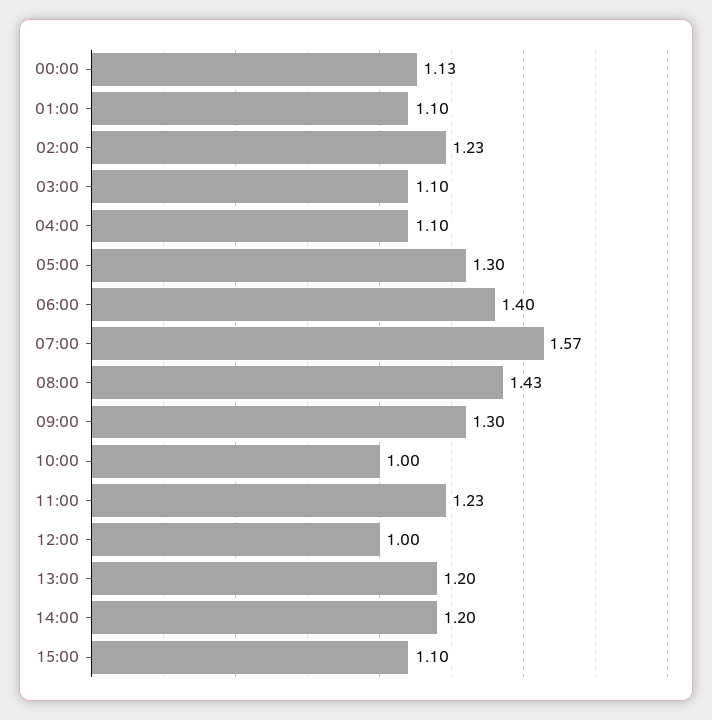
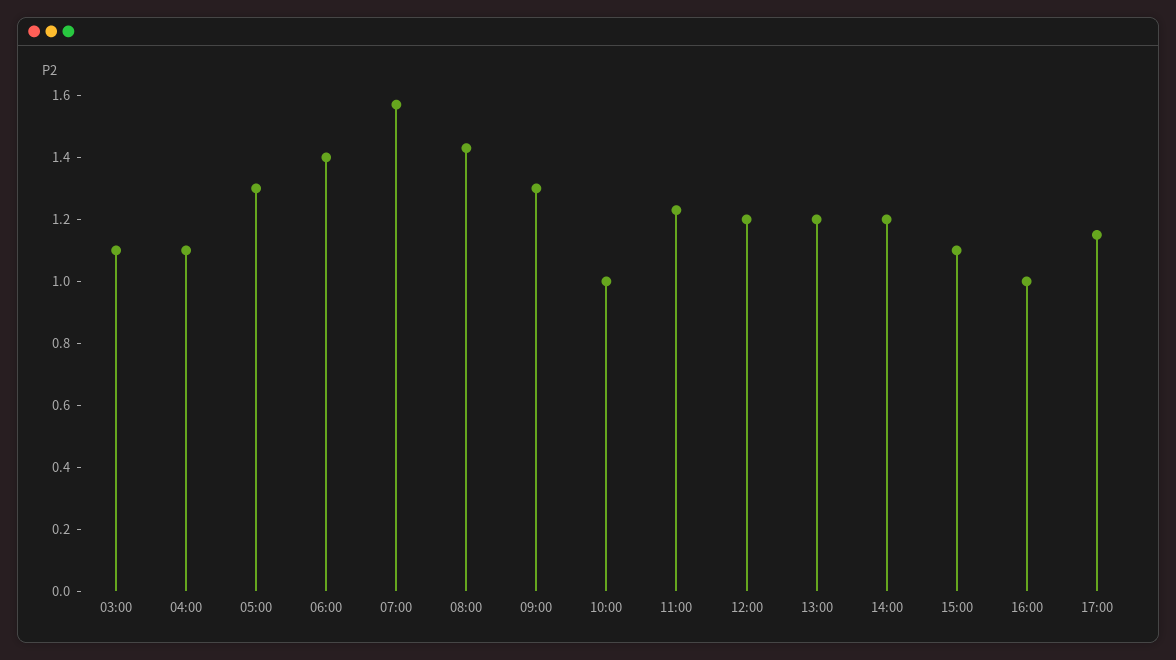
00:00: 1.13 -> none
01:00: 1.1 -> none
02:00: 1.23 -> none
12:00: 1 -> 1.2
16:00: none -> 1
17:00: none -> 1.15

